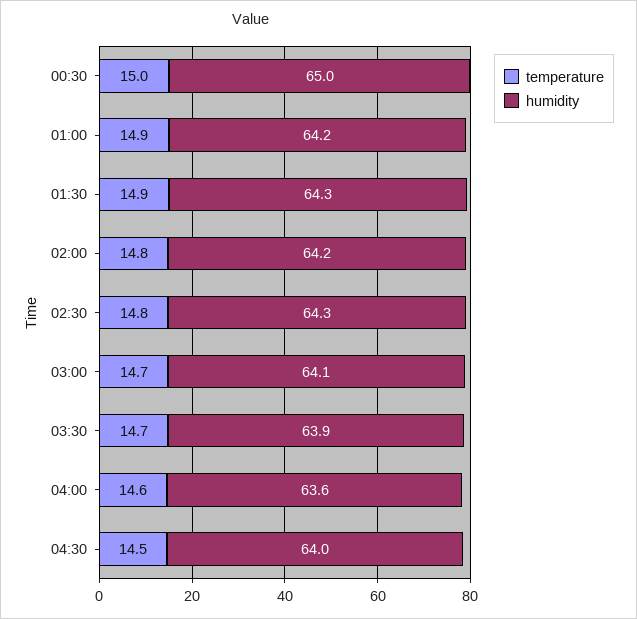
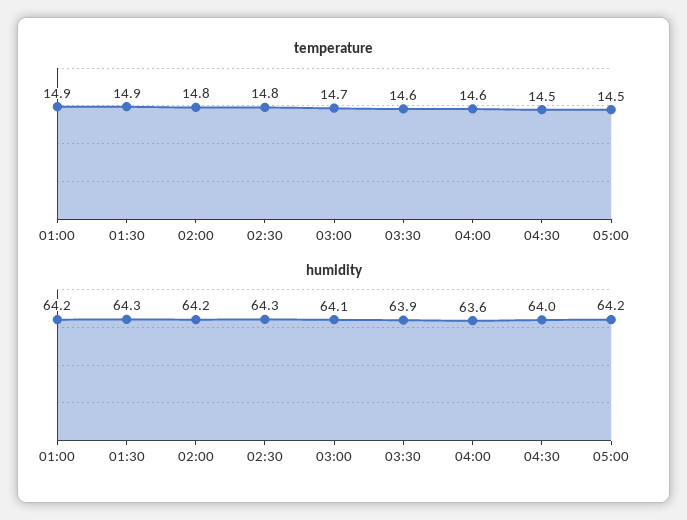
temperature, 00:30: 15 -> none
humidity, 00:30: 65 -> none
temperature, 03:30: 14.7 -> 14.6
temperature, 05:00: none -> 14.5
humidity, 05:00: none -> 64.2

